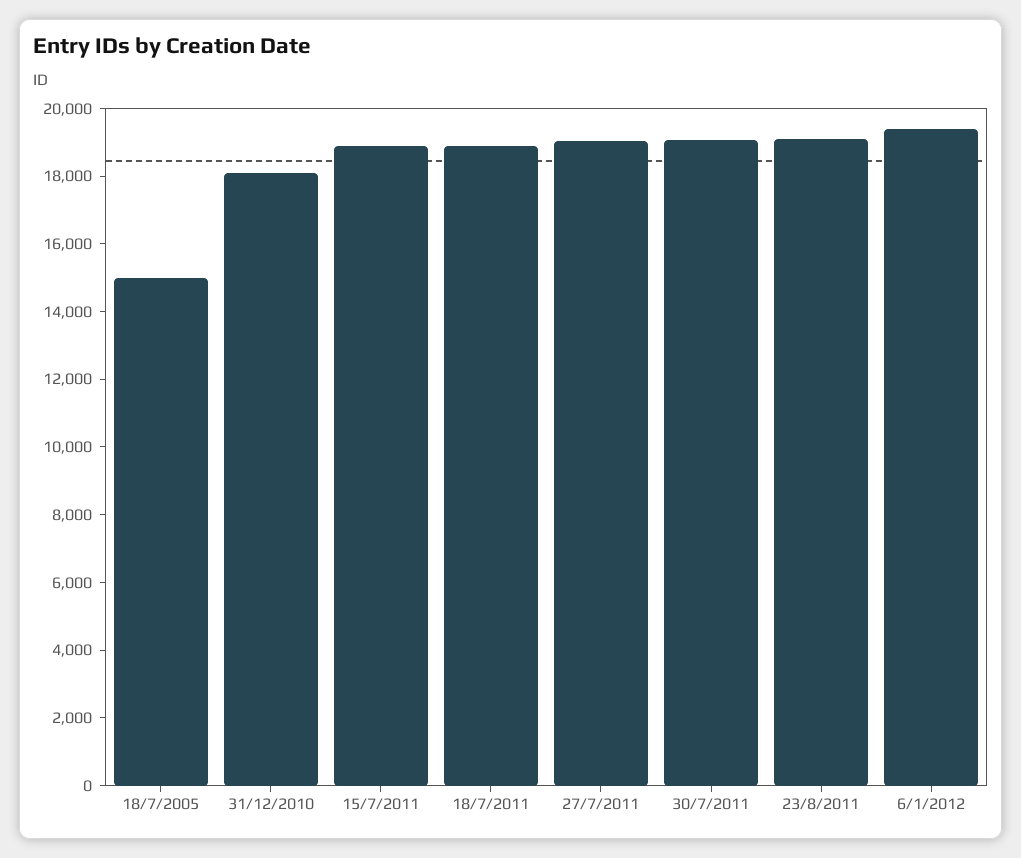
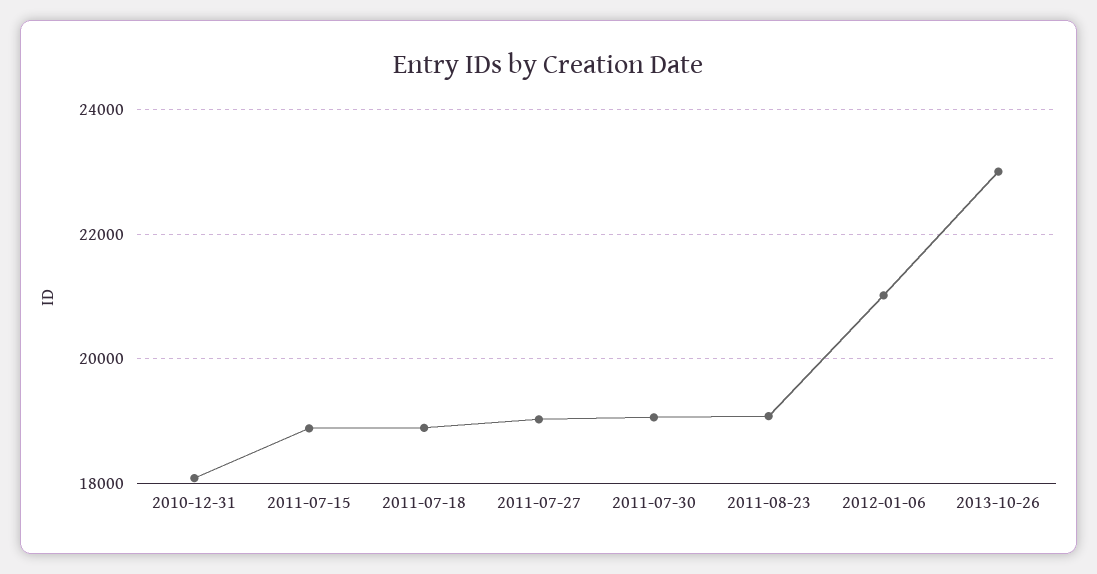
18/7/2005: 15000 -> none
6/1/2012: 19500 -> 21000
2013-10-26: none -> 23000

